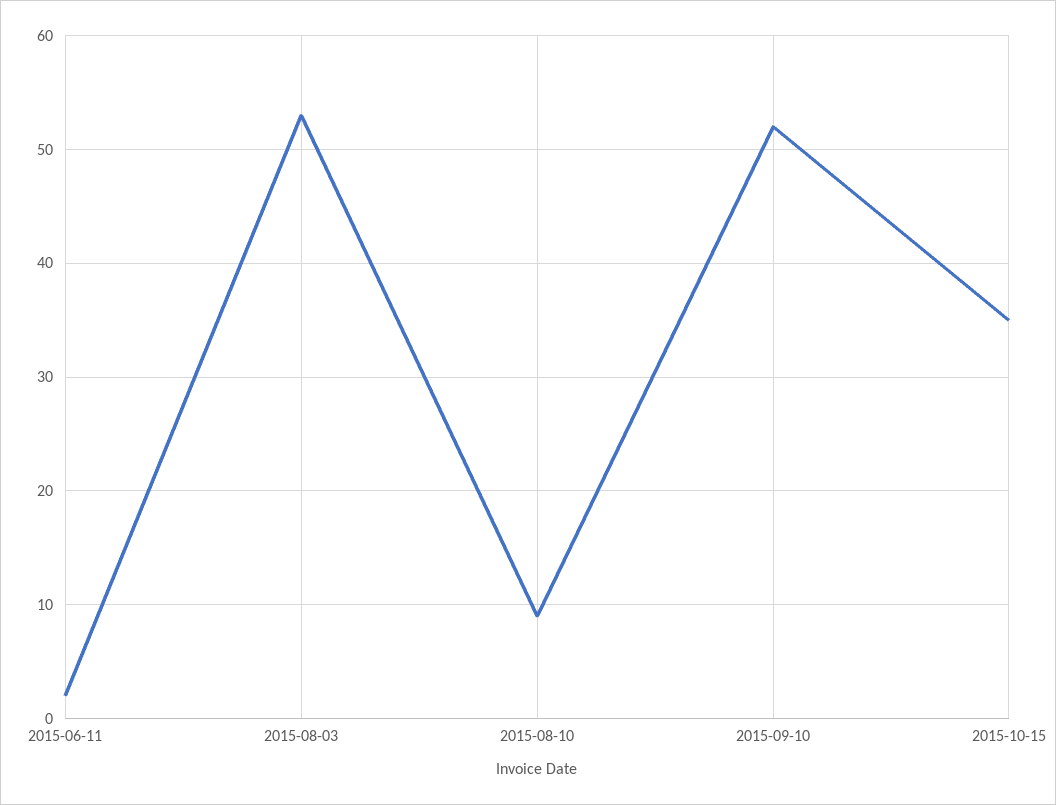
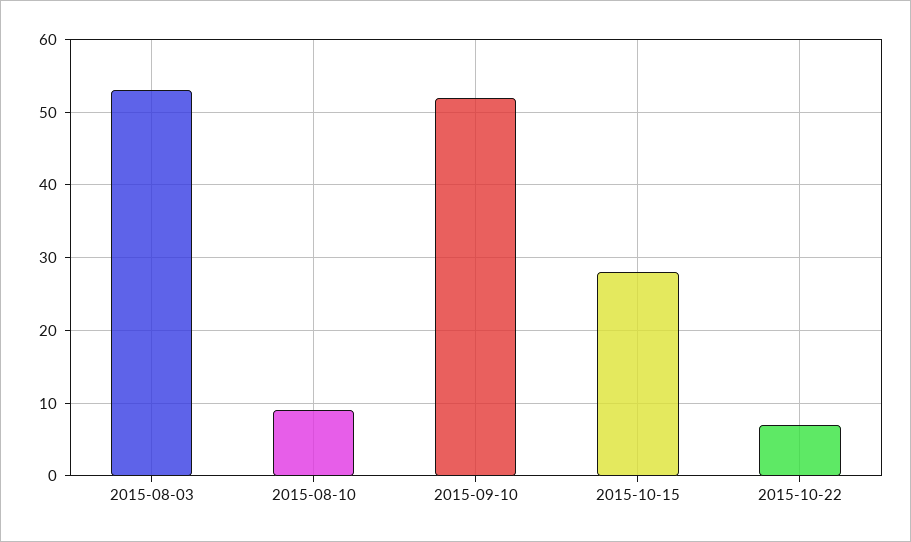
2015-06-11: 2 -> none
2015-10-15: 35 -> 28
2015-10-22: none -> 7

